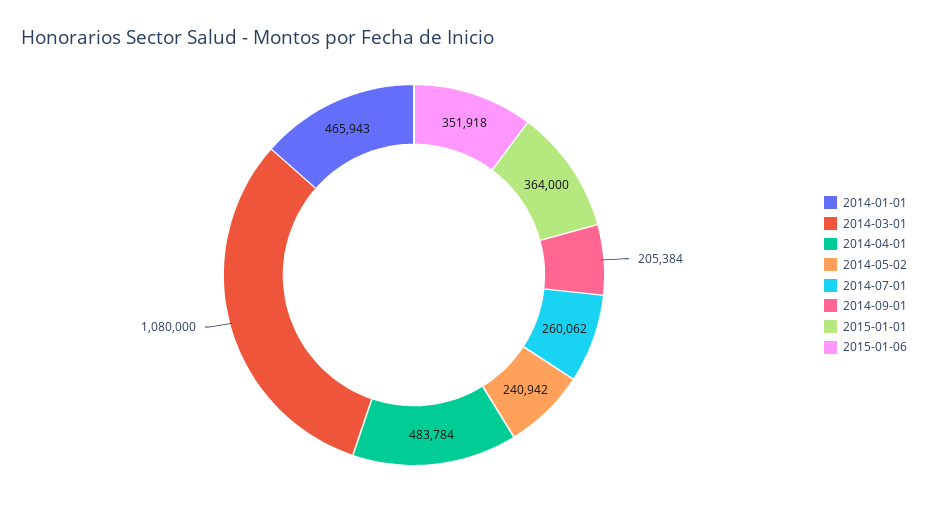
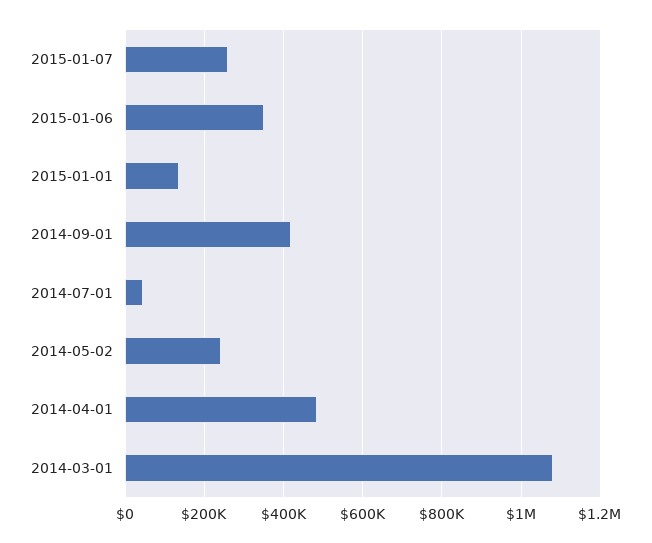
2014-01-01: 465943 -> none
2014-07-01: 260062 -> 40000
2014-09-01: 205384 -> 420000
2015-01-01: 364000 -> 140000
2015-01-07: none -> 260000

